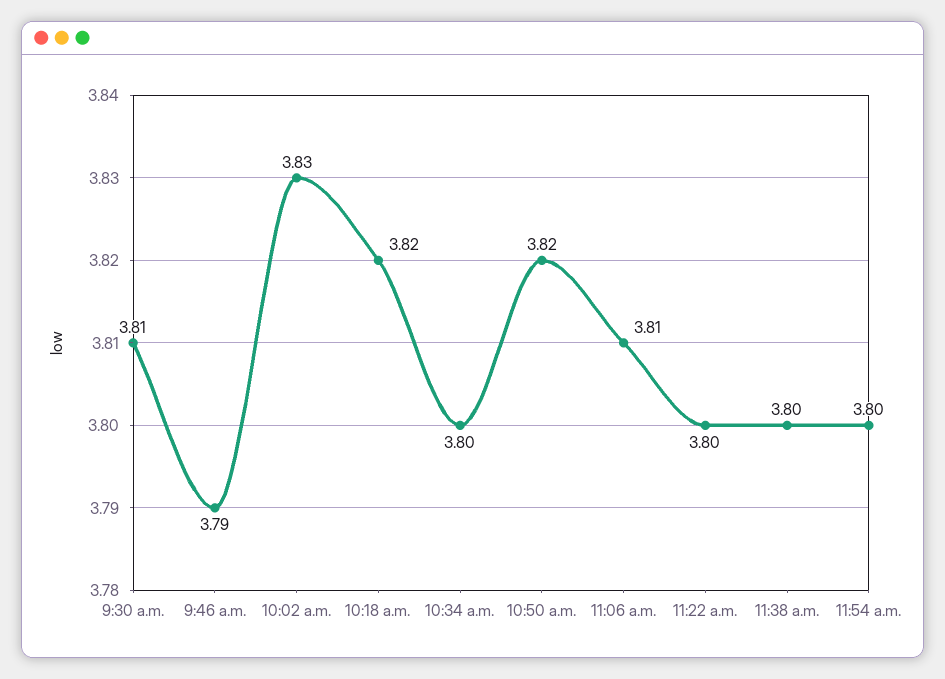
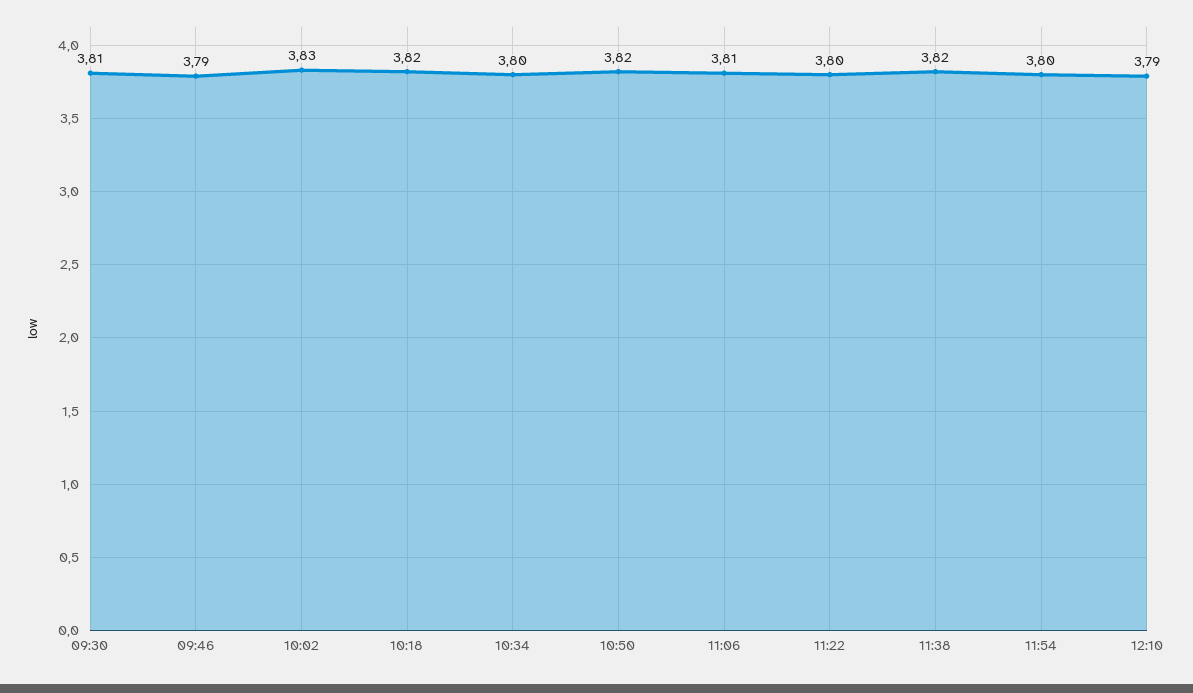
11:38 a.m.: 3.8 -> 3.82
12:10: none -> 3.79

